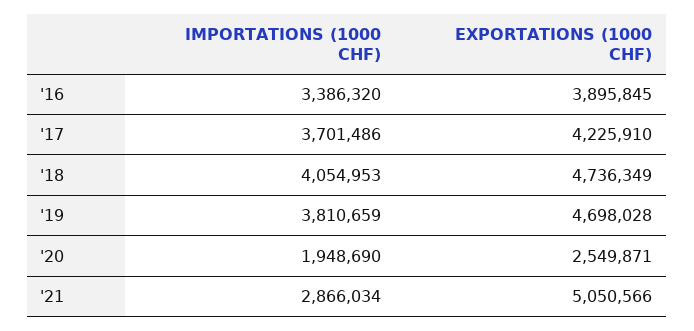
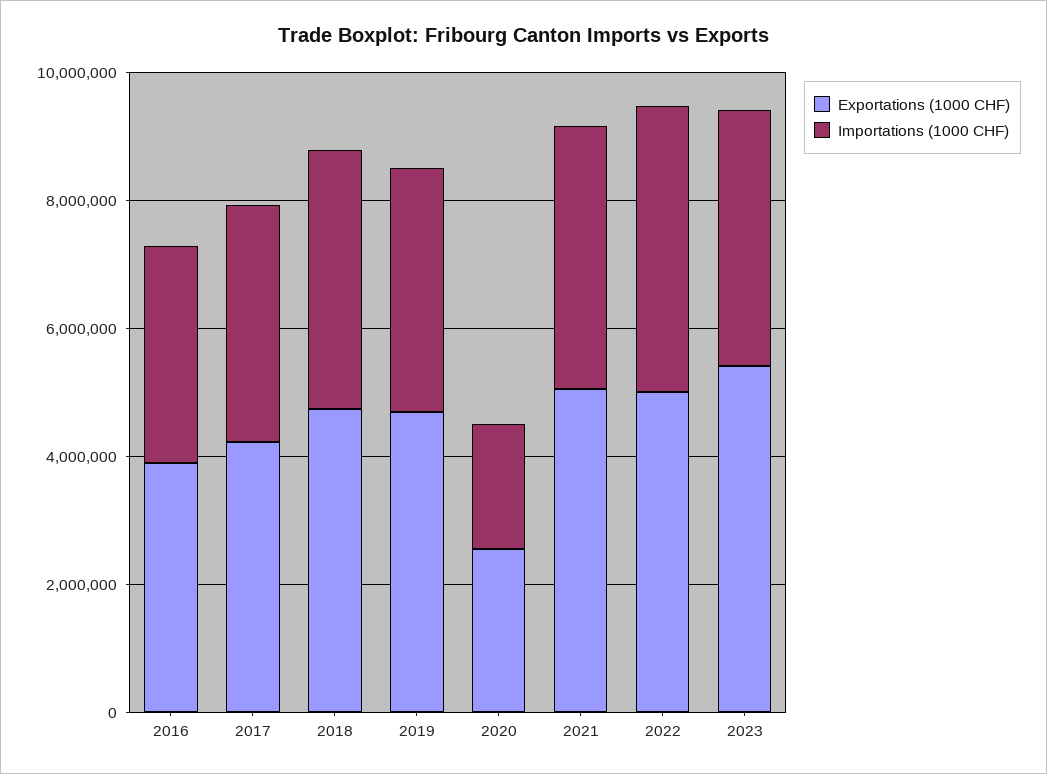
IMPORTATIONS (1000 CHF), '21: 2866034 -> 4000000
EXPORTATIONS (1000 CHF), 2022: none -> 5000000
IMPORTATIONS (1000 CHF), 2022: none -> 4500000
EXPORTATIONS (1000 CHF), 2023: none -> 5500000
IMPORTATIONS (1000 CHF), 2023: none -> 4000000

